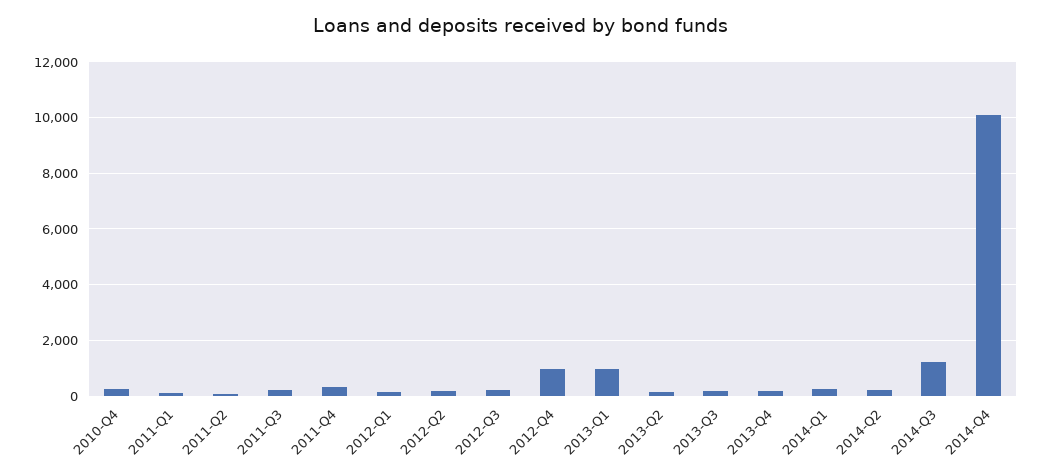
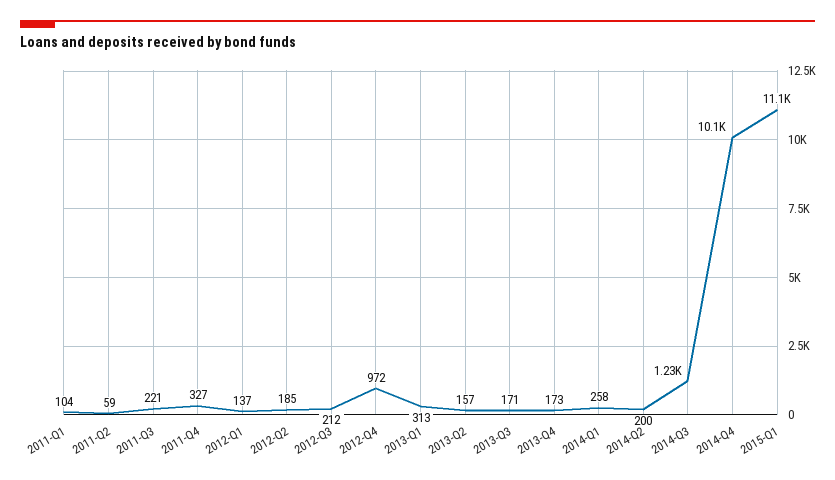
2010-Q4: 250 -> none
2013-Q1: 1000 -> 313
2015-Q1: none -> 11100

